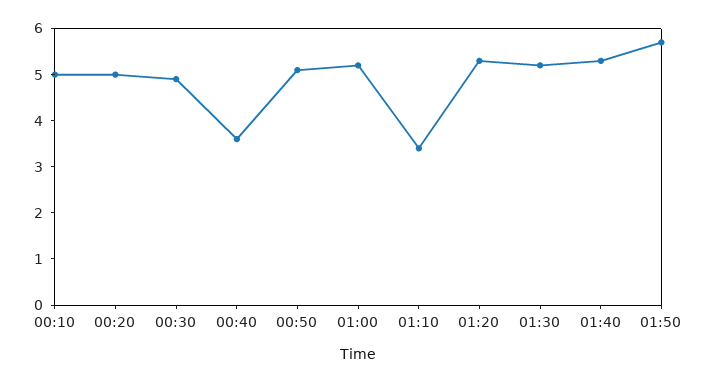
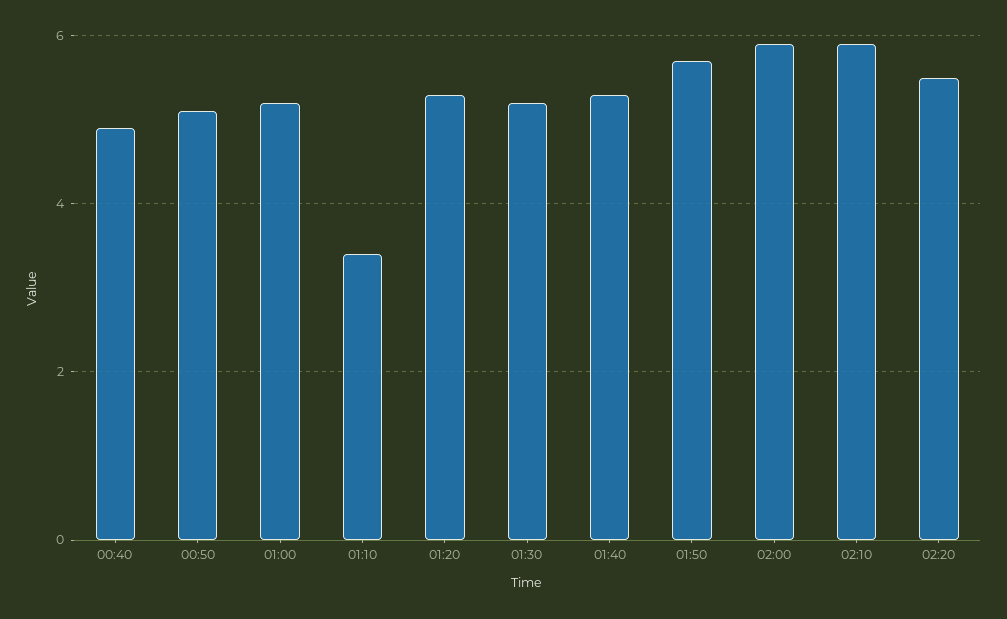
00:10: 5 -> none
00:20: 5 -> none
00:30: 5 -> none
00:40: 3.5 -> 5
02:00: none -> 6
02:10: none -> 6
02:20: none -> 5.5

